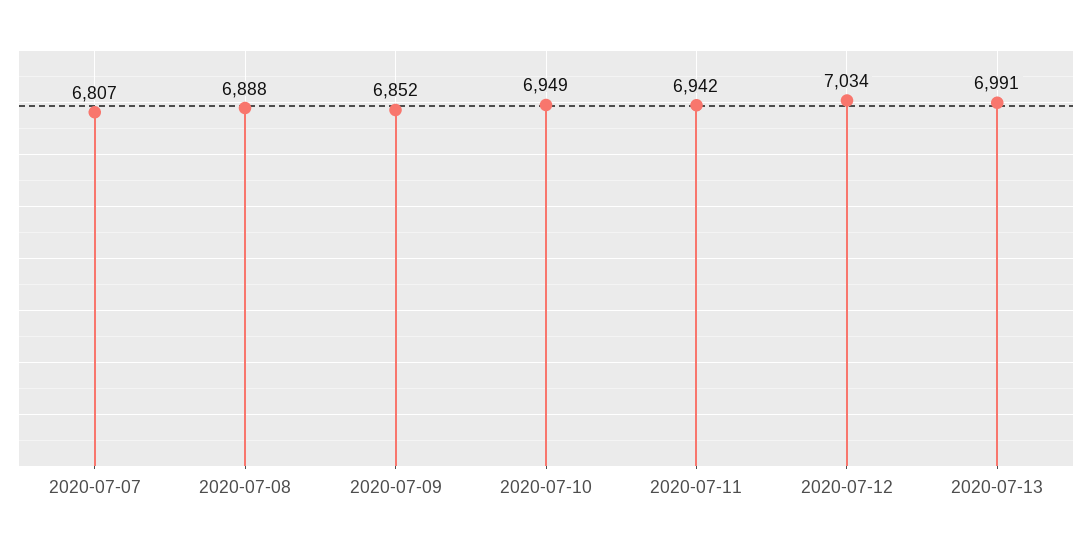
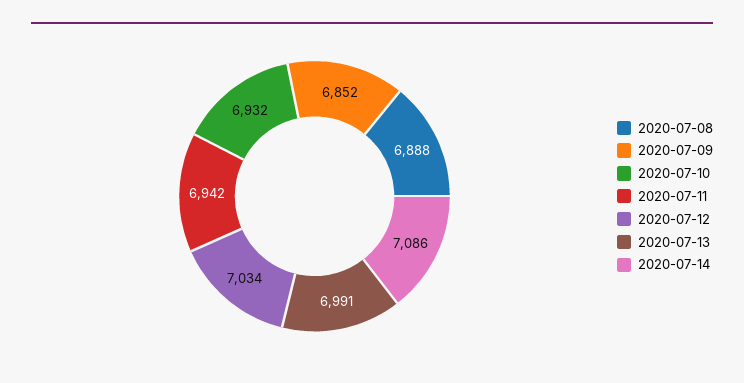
2020-07-07: 6807 -> none
2020-07-10: 6949 -> 6932
2020-07-14: none -> 7086

